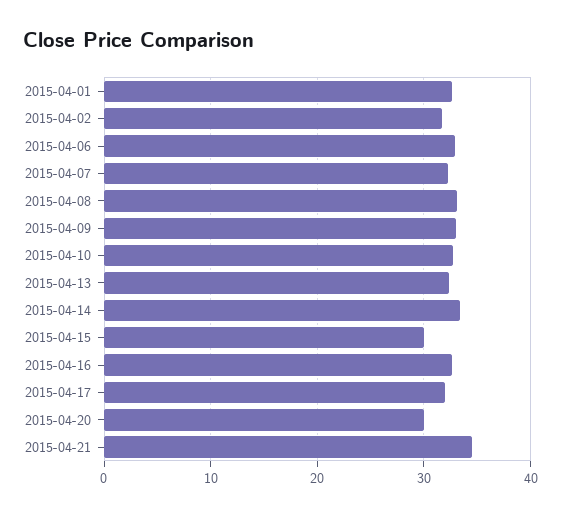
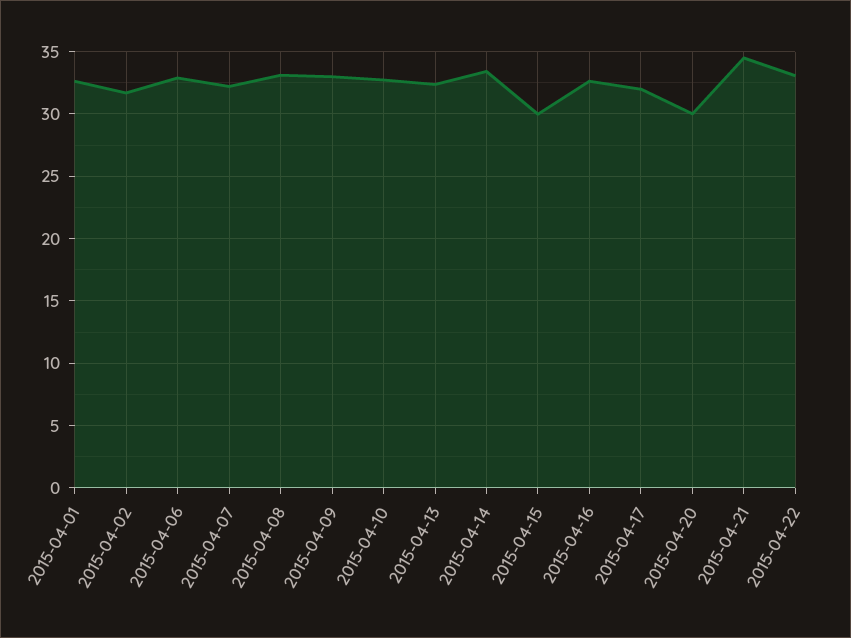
2015-04-22: none -> 33

